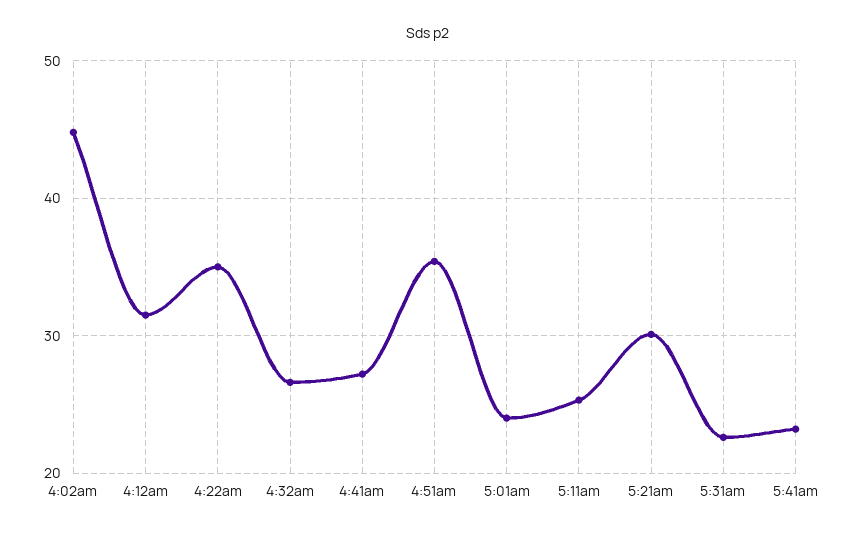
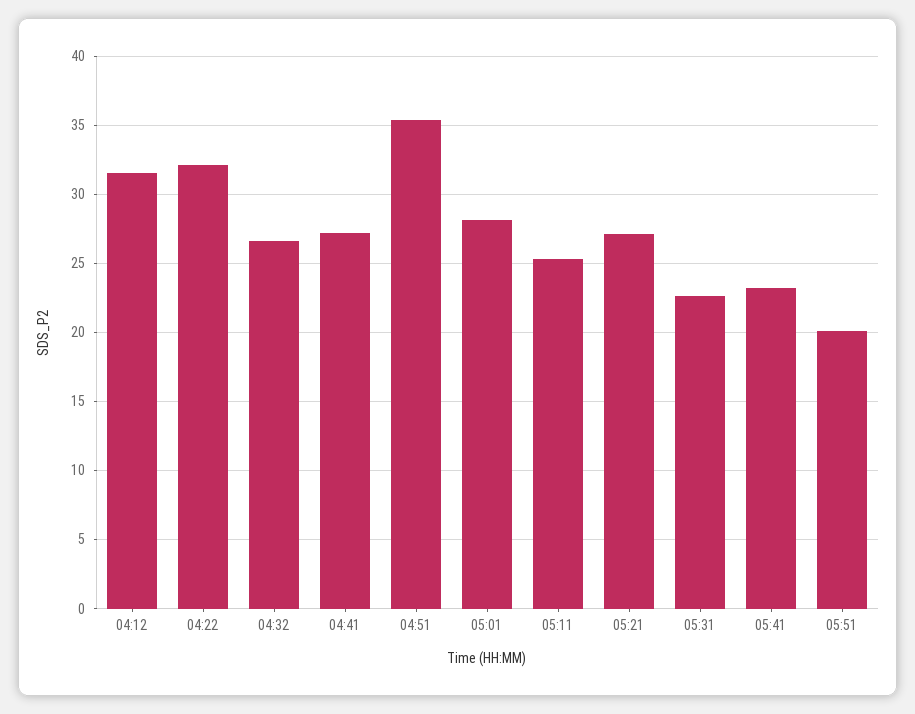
4:02am: 45 -> none
4:22am: 35 -> 32
5:01am: 24 -> 28
5:21am: 30 -> 27
05:51: none -> 20

